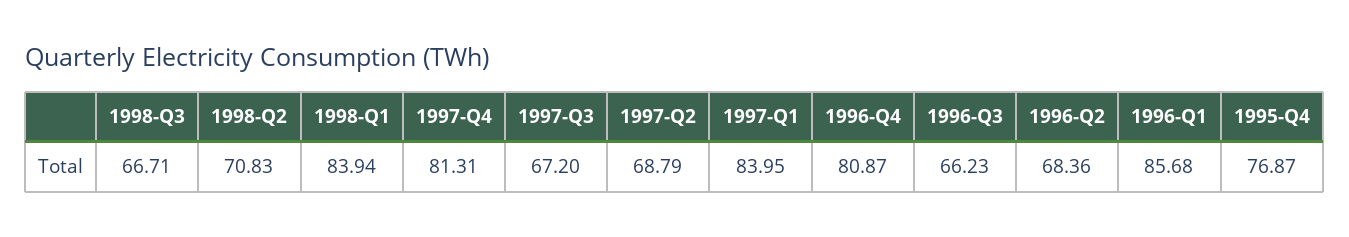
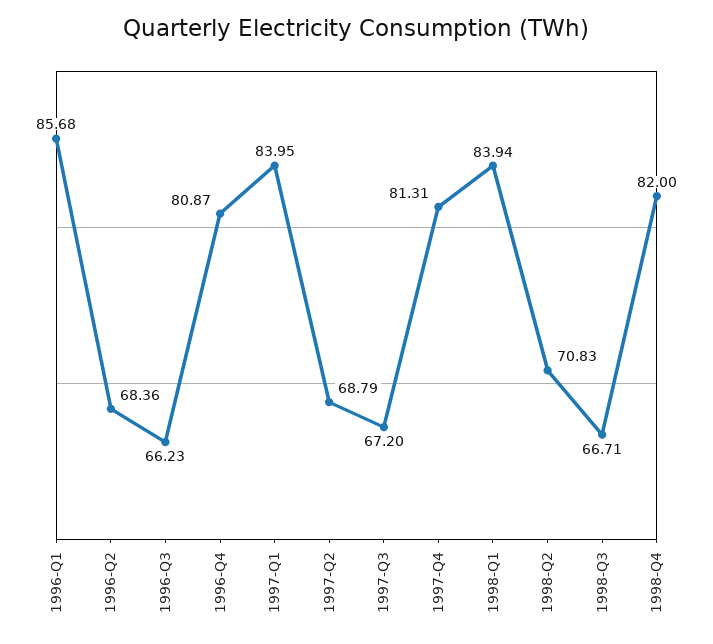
1995-Q4: 76.87 -> none
1998-Q4: none -> 82

